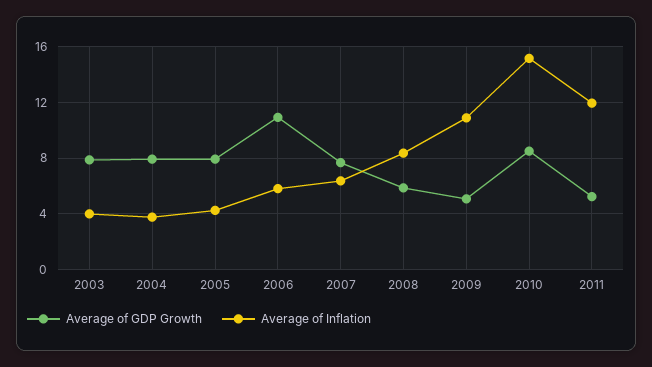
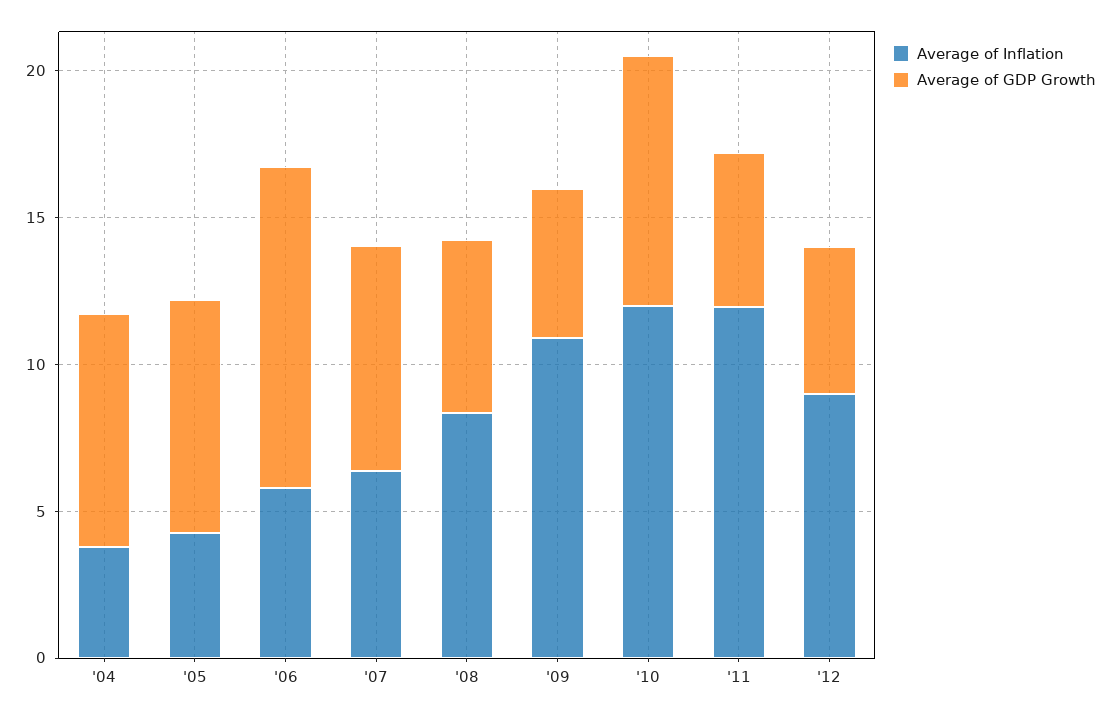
Average of GDP Growth, 2003: 8 -> none
Average of Inflation, 2003: 4 -> none
Average of Inflation, 2010: 15 -> 12
Average of Inflation, '12: none -> 9
Average of GDP Growth, '12: none -> 5

